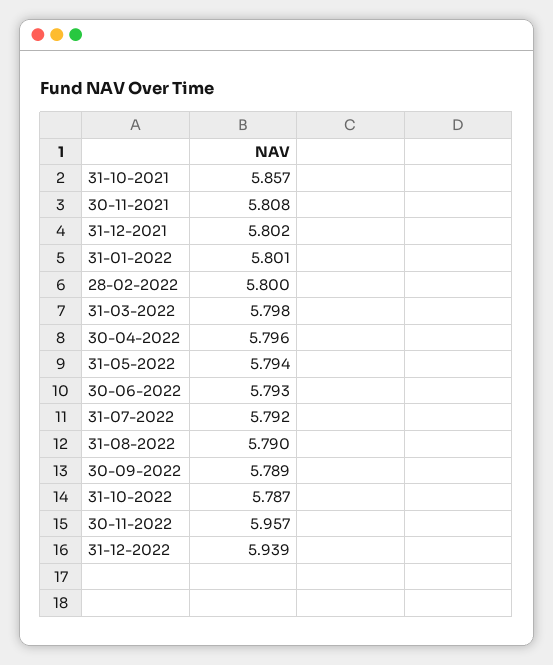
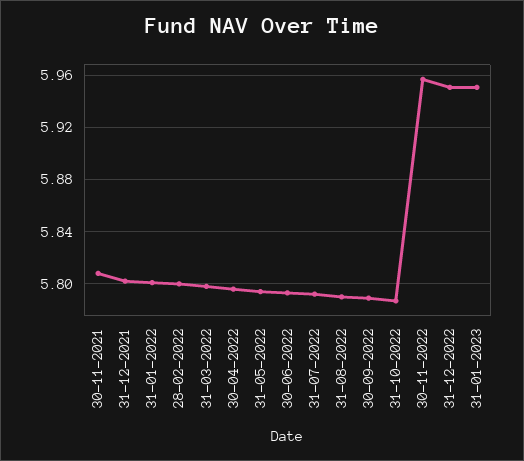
31-10-2021: 5.857 -> none
31-12-2022: 5.939 -> 5.95
31-01-2023: none -> 5.95

